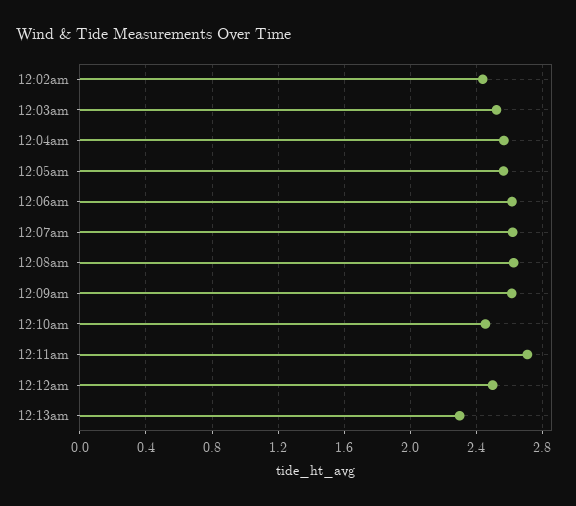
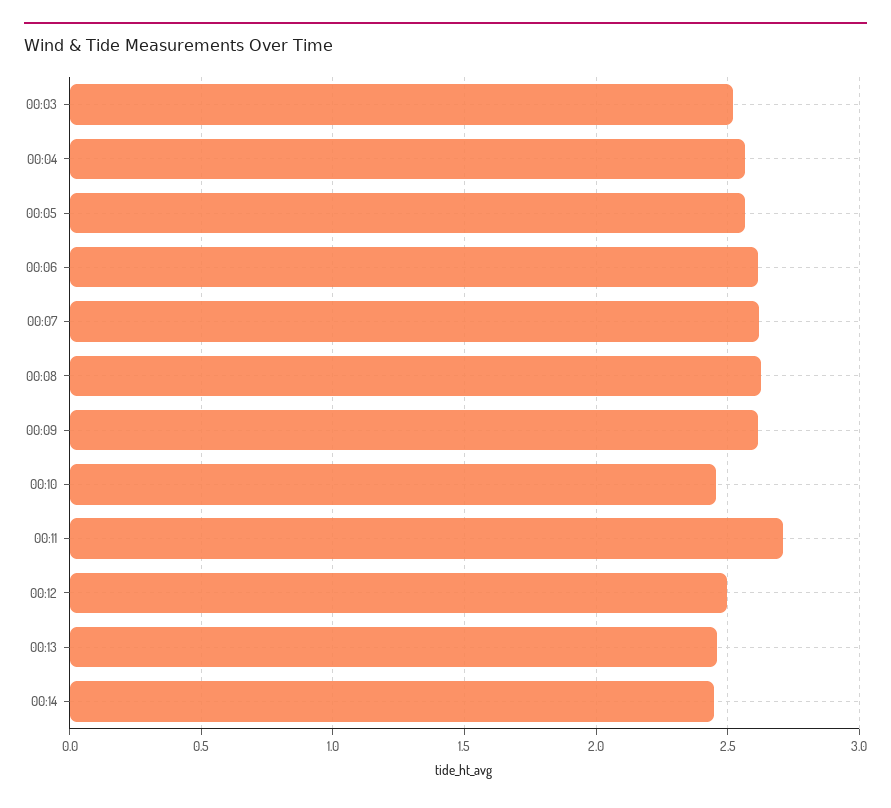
12:02am: 2.45 -> none
12:13am: 2.3 -> 2.45
00:14: none -> 2.45

